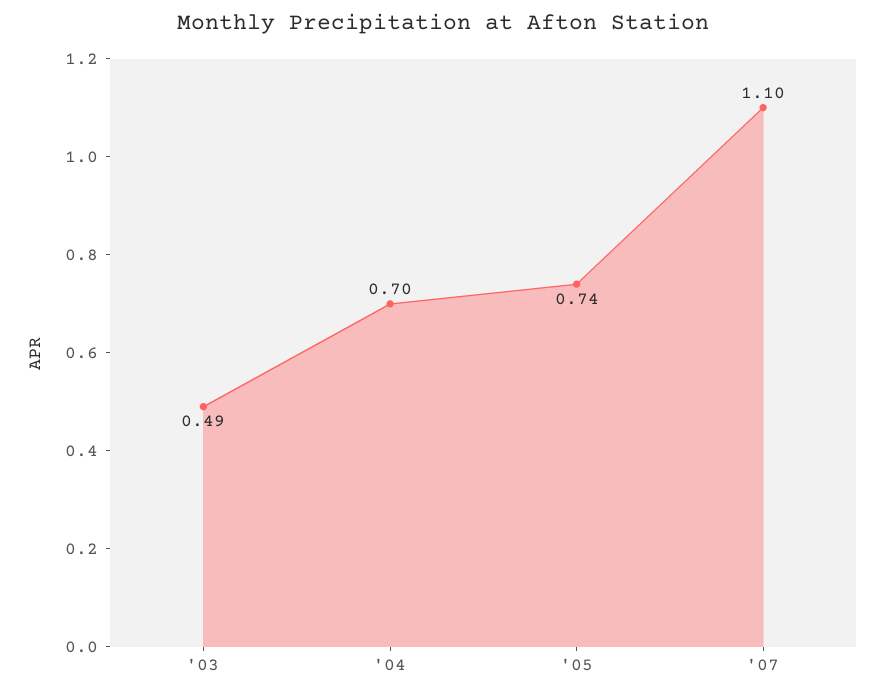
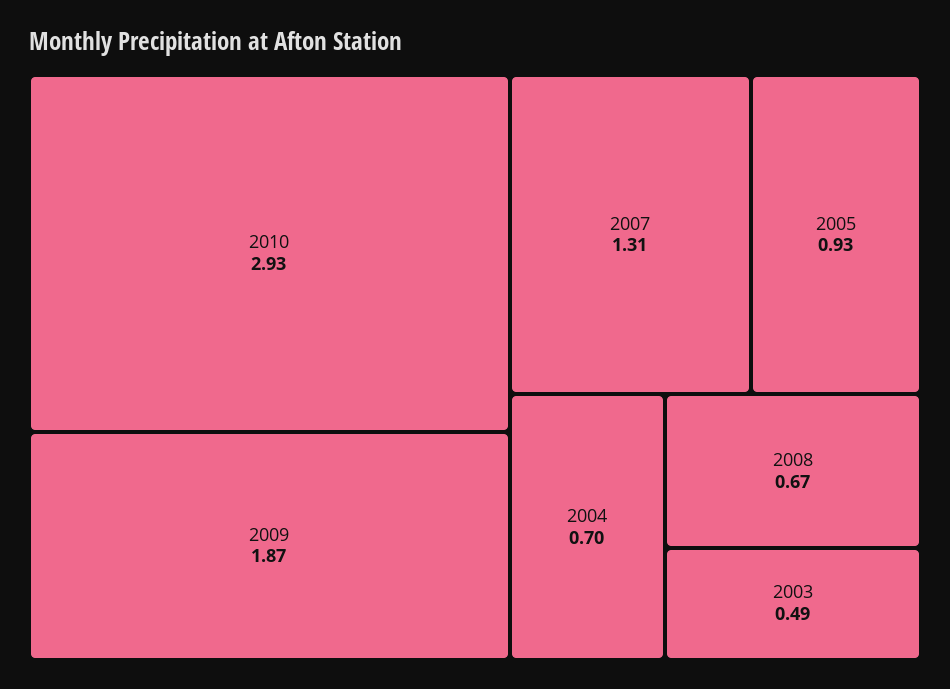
'05: 0.74 -> 0.93
'07: 1.1 -> 1.31
2010: none -> 2.93
2009: none -> 1.87
2008: none -> 0.67

